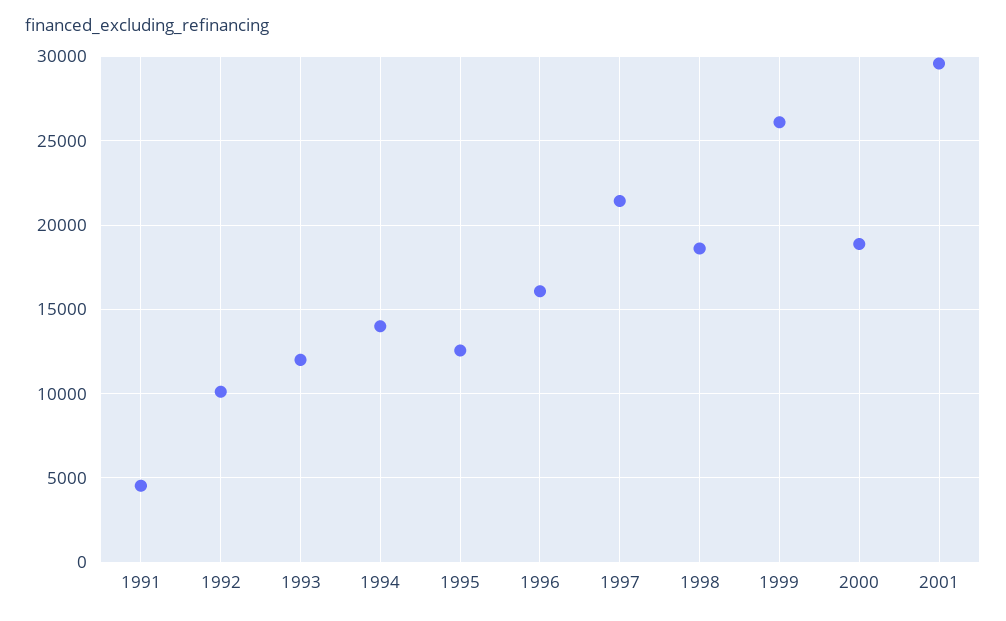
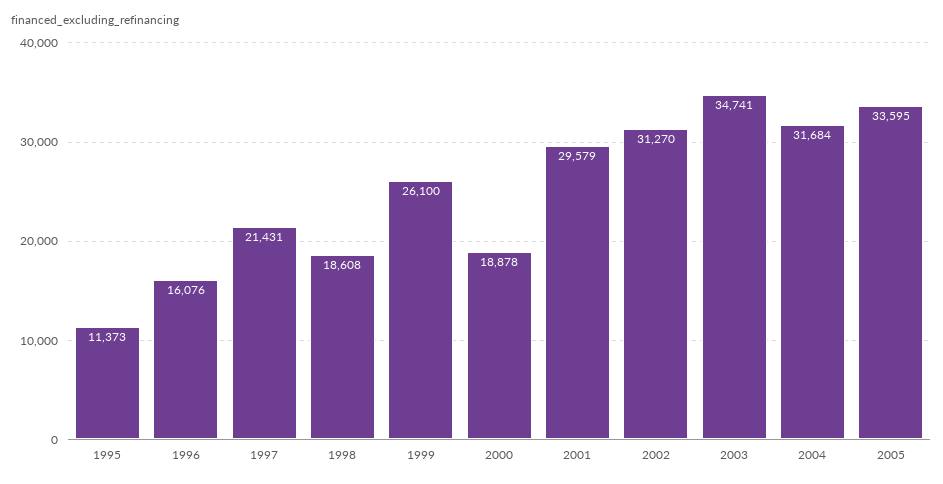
1991: 4500 -> none
1992: 10000 -> none
1993: 12000 -> none
1994: 14000 -> none
1995: 12500 -> 11373
2002: none -> 31270
2003: none -> 34741
2004: none -> 31684
2005: none -> 33595

